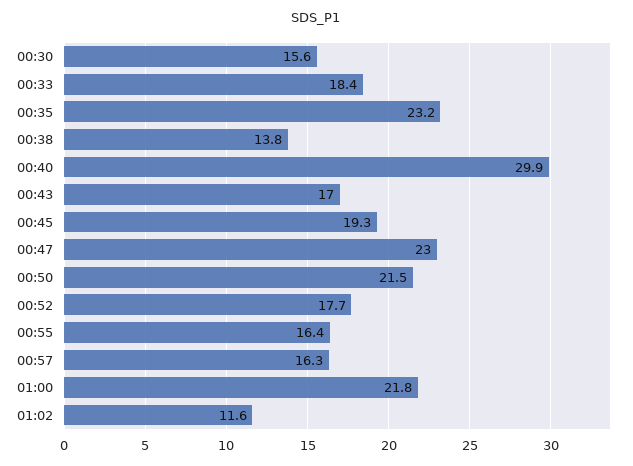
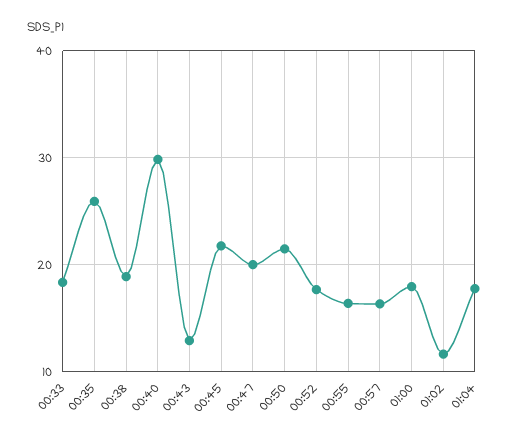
00:30: 15.6 -> none
00:35: 23.2 -> 26
00:38: 13.8 -> 19
00:43: 17 -> 13
00:45: 19.3 -> 22
00:47: 23 -> 20
01:00: 21.8 -> 18
01:04: none -> 18

